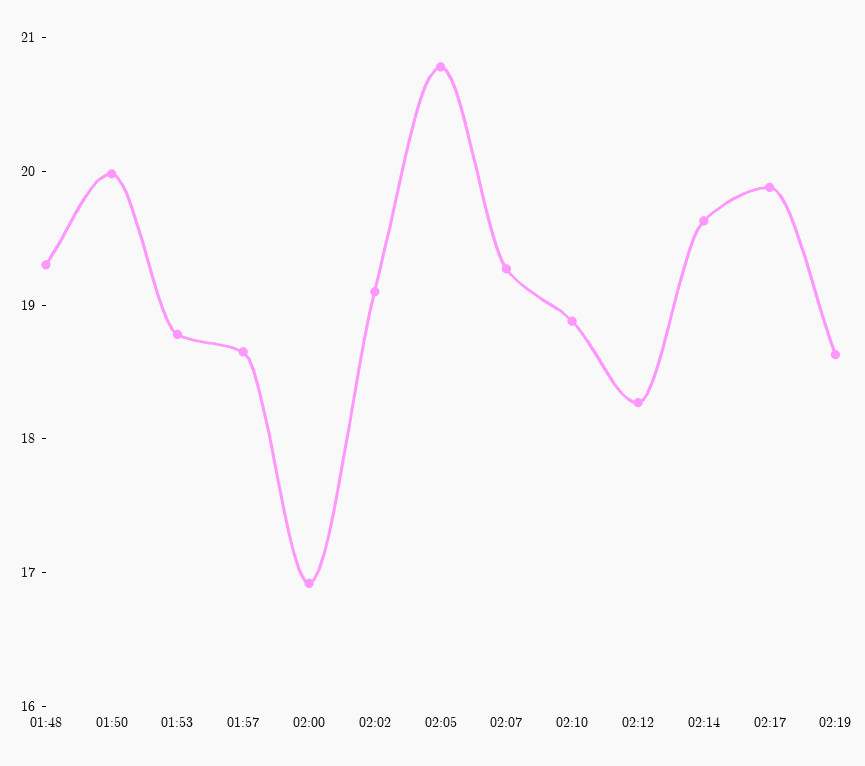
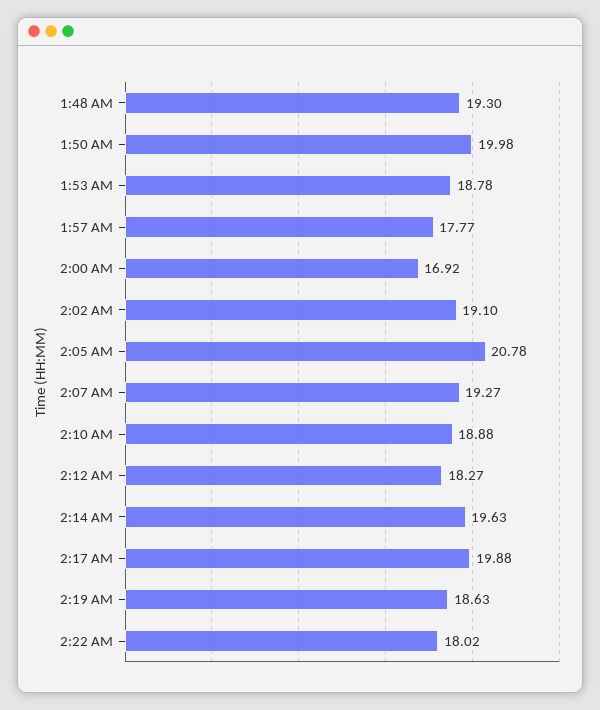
01:57: 18.6 -> 17.77
2:22 AM: none -> 18.02

